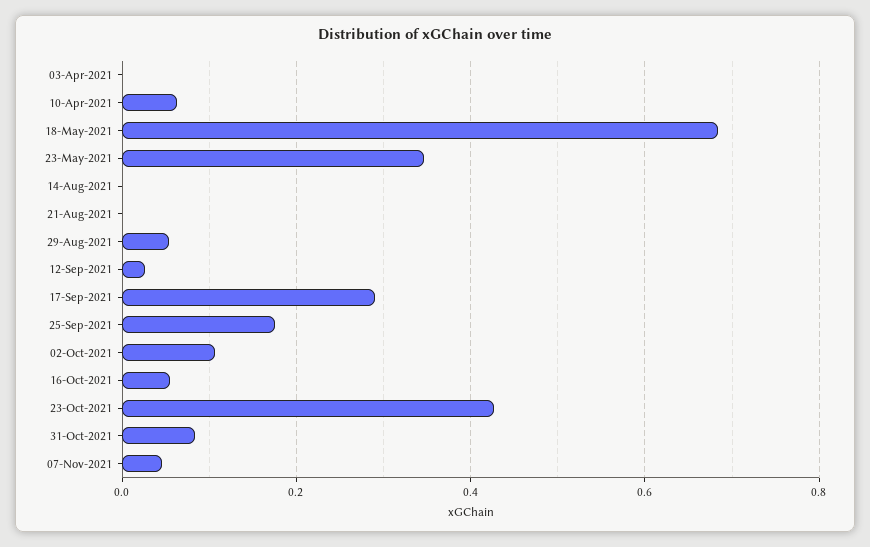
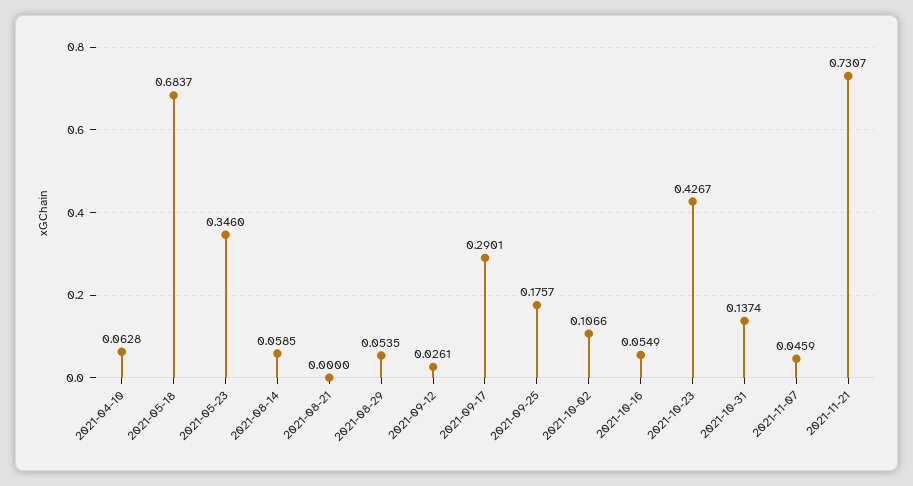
03-Apr-2021: 0 -> none
14-Aug-2021: 0 -> 0.0585
31-Oct-2021: 0.08 -> 0.1374
2021-11-21: none -> 0.7307

